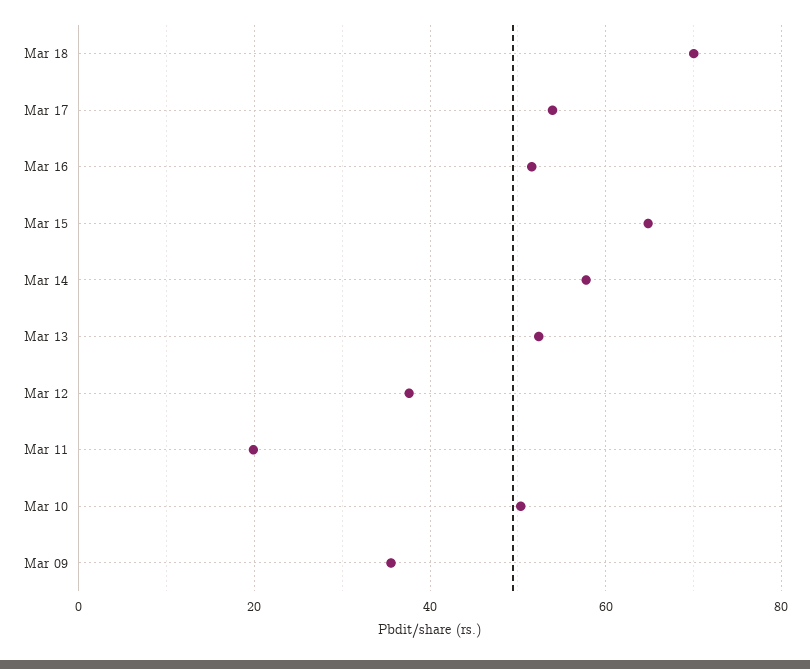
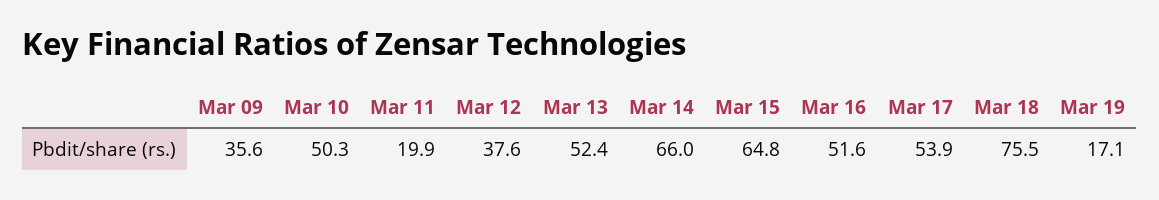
Mar 18: 70 -> 75.5
Mar 14: 58 -> 66
Mar 19: none -> 17.1

